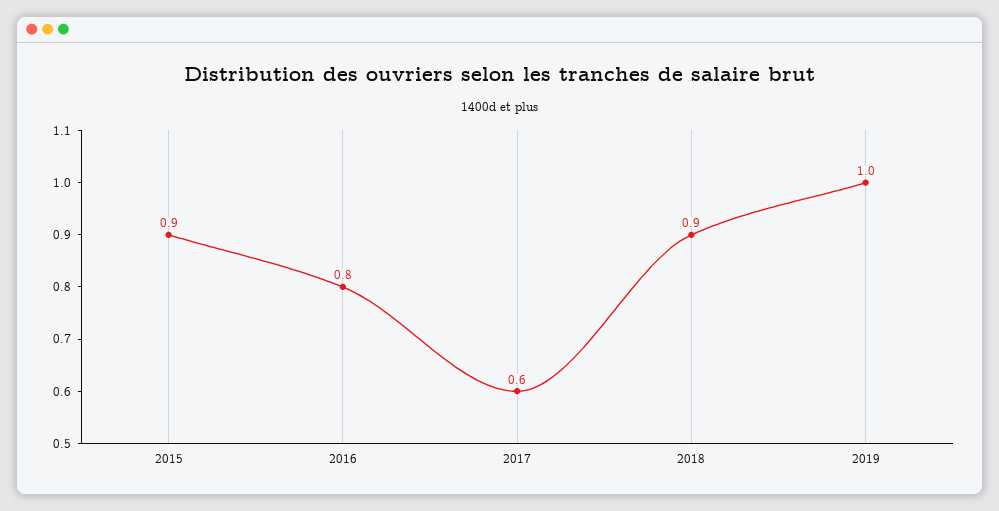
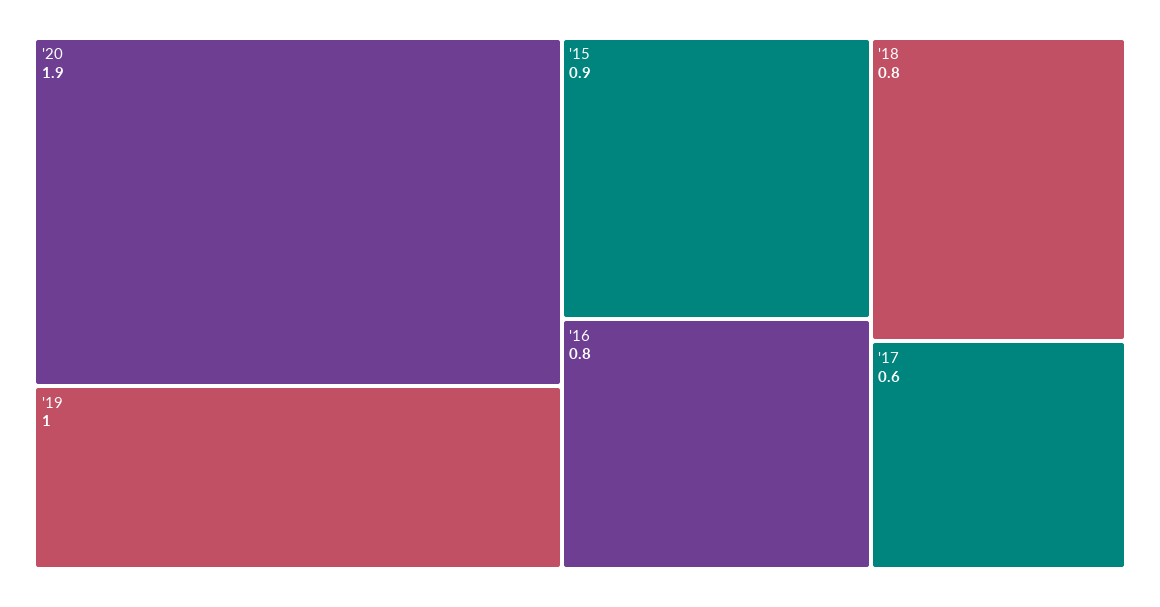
2018: 0.9 -> 0.8
'20: none -> 1.9

